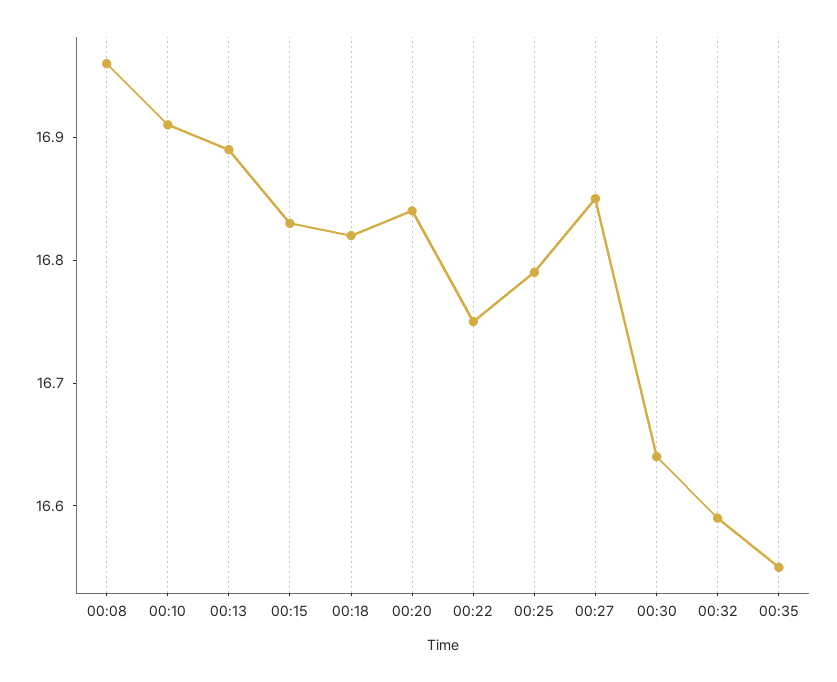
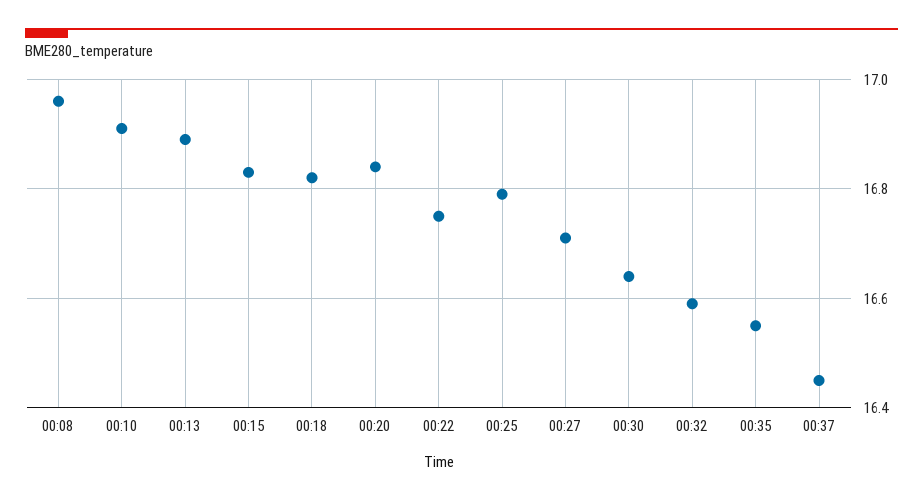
00:27: 16.85 -> 16.7
00:37: none -> 16.45

